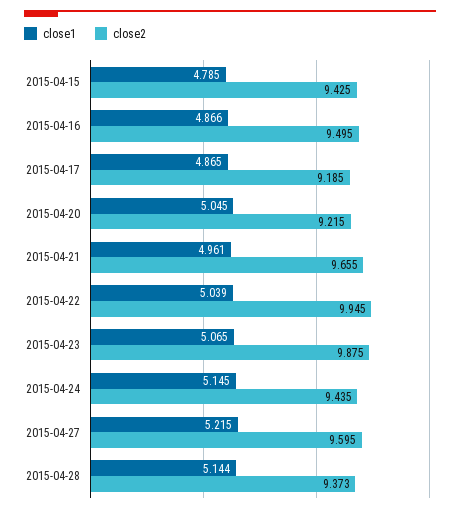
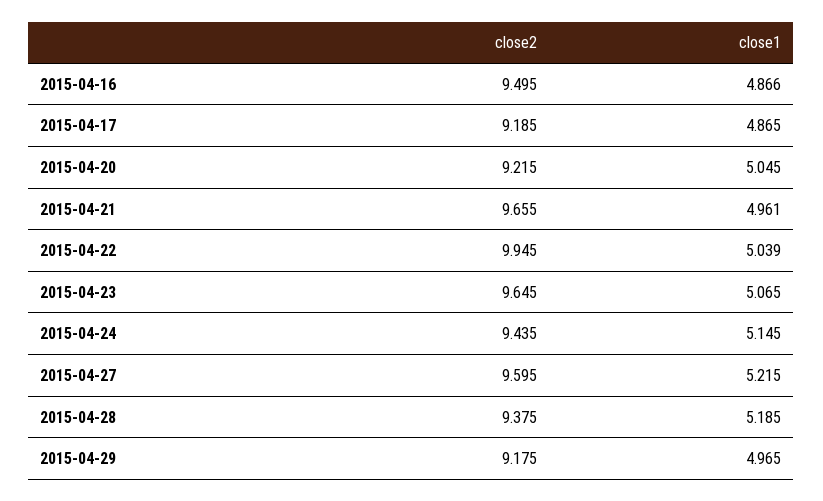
close1, 2015-04-15: 4.785 -> none
close2, 2015-04-15: 9.425 -> none
close2, 2015-04-23: 9.875 -> 9.645
close1, 2015-04-28: 5.144 -> 5.185
close2, 2015-04-28: 9.373 -> 9.375
close2, 2015-04-29: none -> 9.175
close1, 2015-04-29: none -> 4.965

